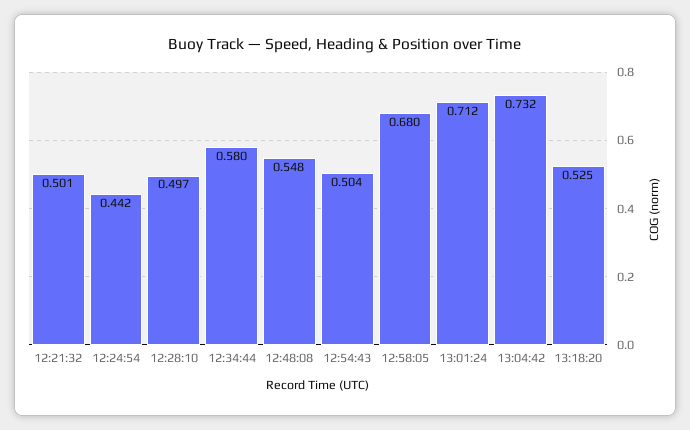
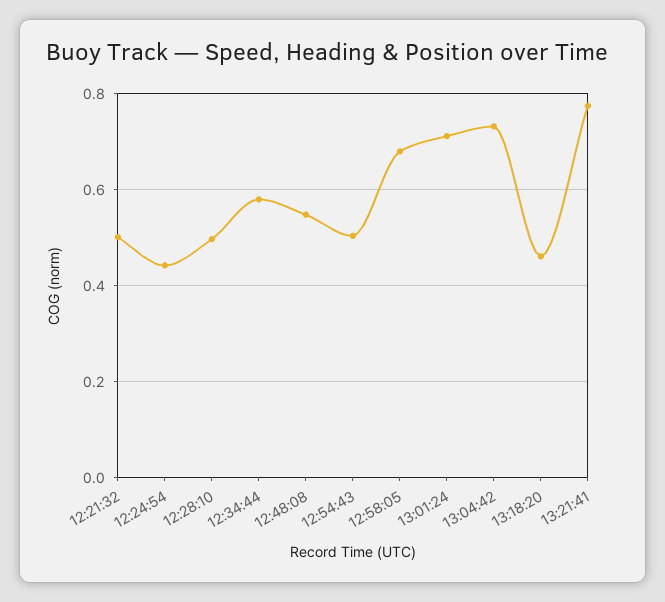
13:18:20: 0.525 -> 0.46
13:21:41: none -> 0.78

